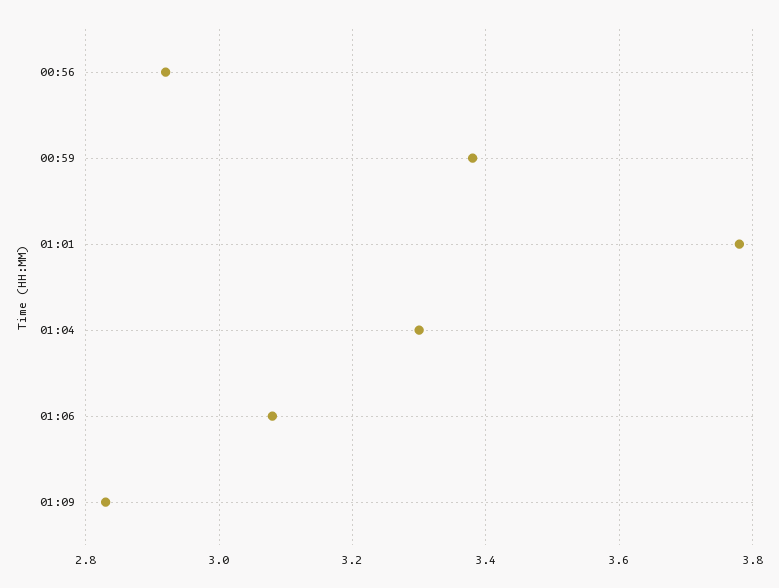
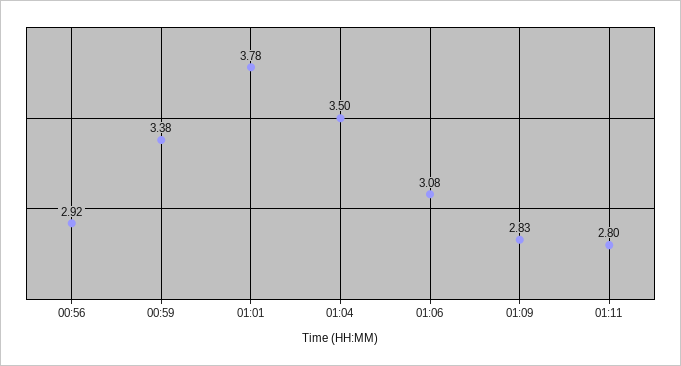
01:04: 3.3 -> 3.5
01:11: none -> 2.8

